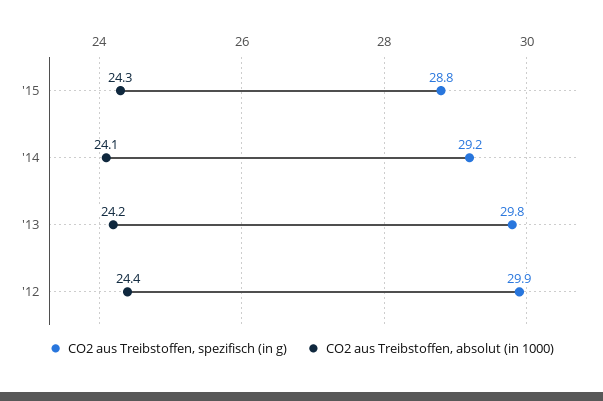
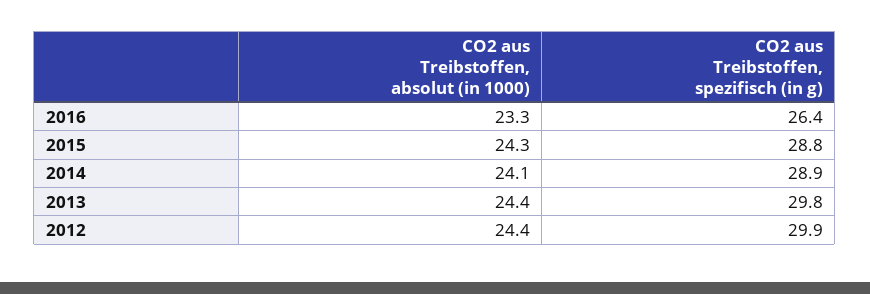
CO2 aus Treibstoffen, spezifisch (in g), '14: 29.2 -> 28.9
CO2 aus Treibstoffen, absolut (in 1000), '13: 24.2 -> 24.4
CO2 aus Treibstoffen, absolut (in 1000), 2016: none -> 23.3
CO2 aus Treibstoffen, spezifisch (in g), 2016: none -> 26.4

